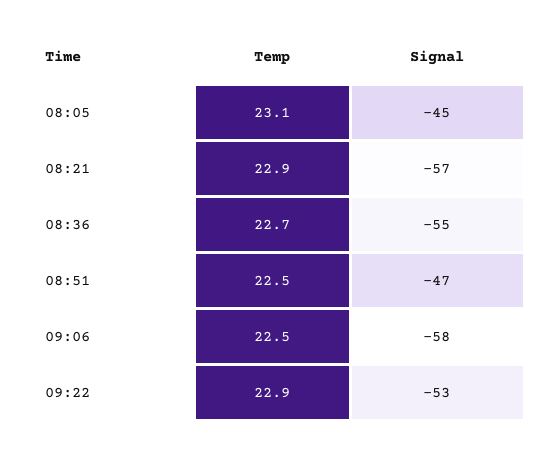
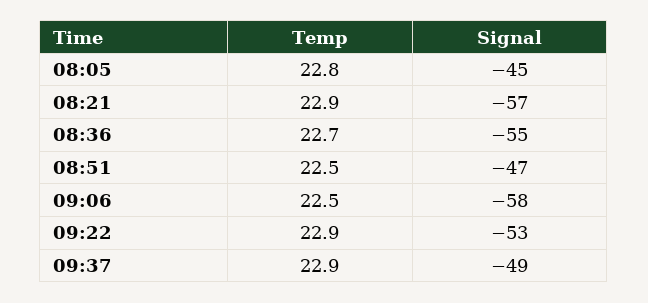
Temp, 08:05: 23.1 -> 22.8
Temp, 09:37: none -> 22.9
Signal, 09:37: none -> -49

